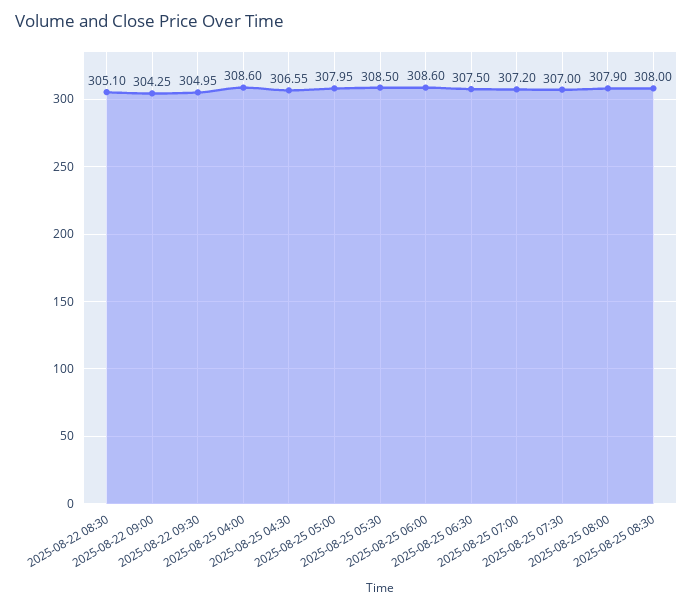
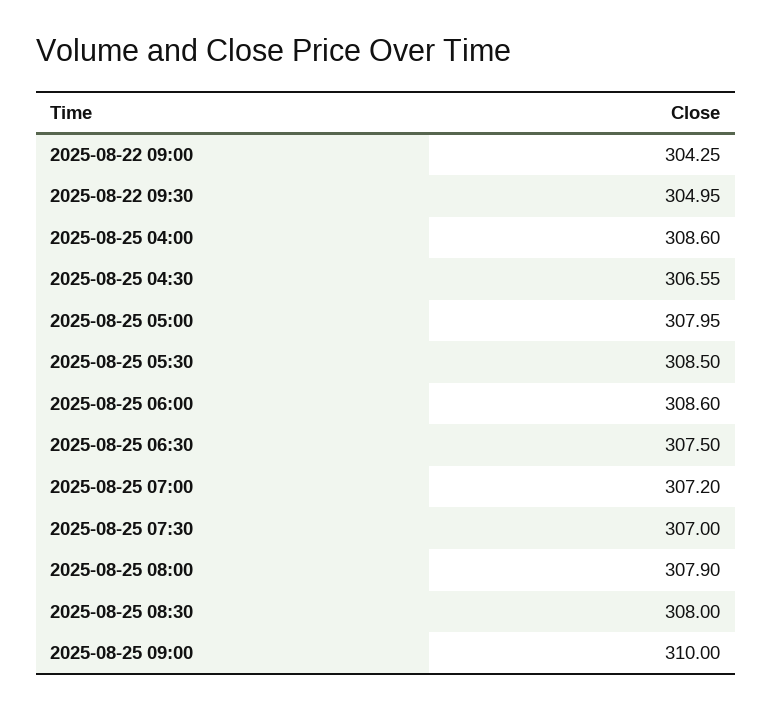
2025-08-22 08:30: 305.1 -> none
2025-08-25 09:00: none -> 310

